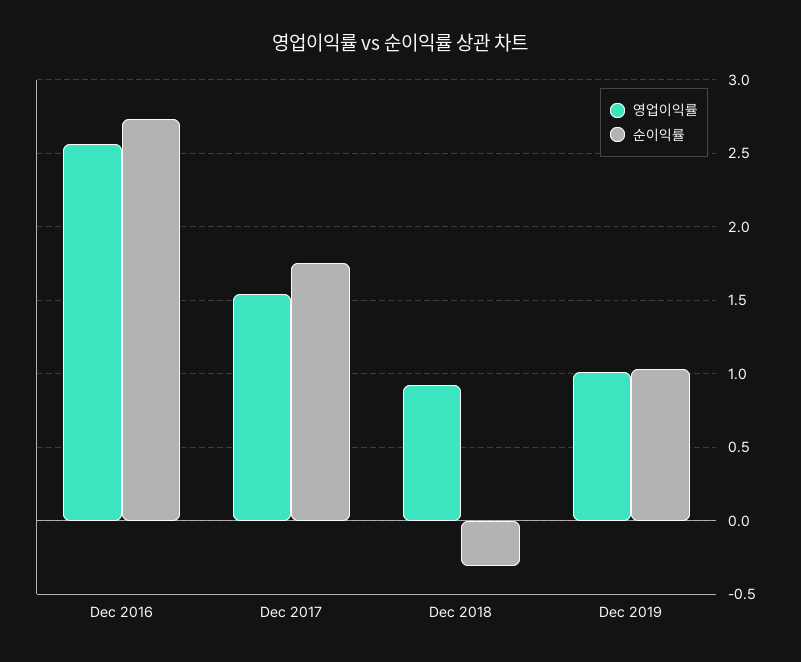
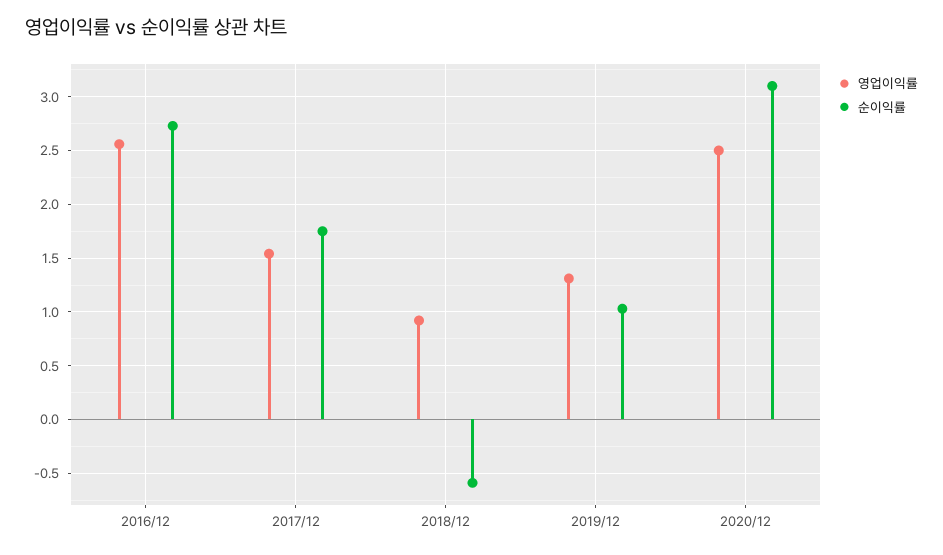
순이익률, Dec 2018: -0.3 -> -0.6
영업이익률, Dec 2019: 1 -> 1.3
영업이익률, 2020/12: none -> 2.5
순이익률, 2020/12: none -> 3.1

